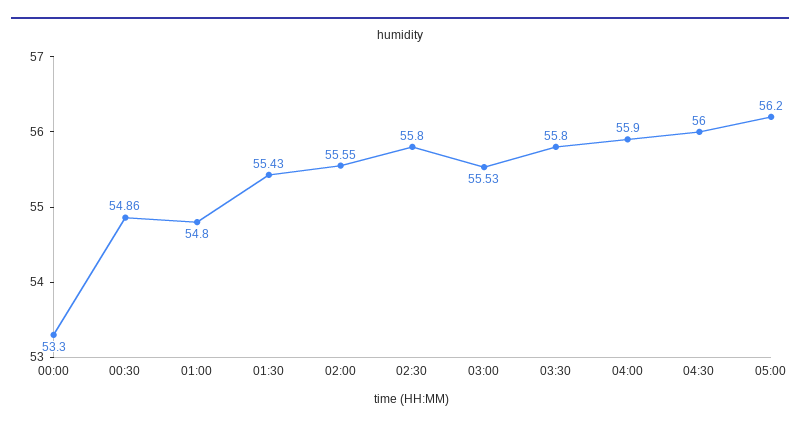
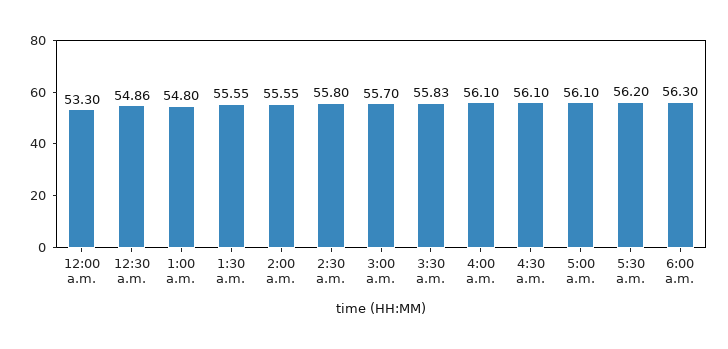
01:30: 55.43 -> 55.55
03:00: 55.53 -> 55.7
03:30: 55.8 -> 55.83
04:00: 55.9 -> 56.1
04:30: 56 -> 56.1
05:00: 56.2 -> 56.1
5:30 a.m.: none -> 56.2
6:00 a.m.: none -> 56.3

